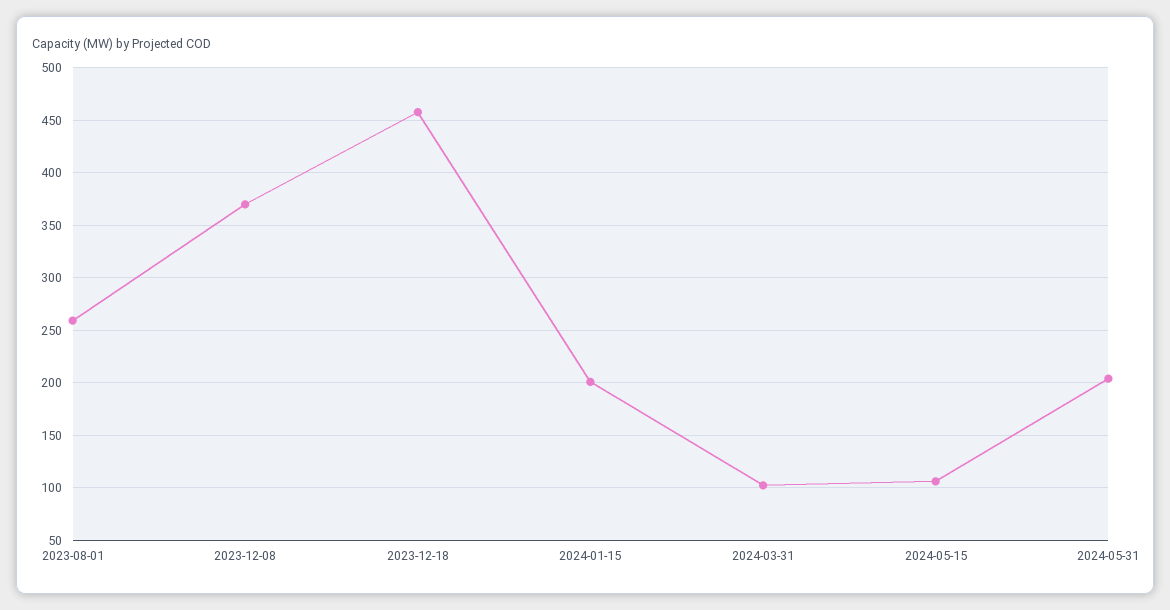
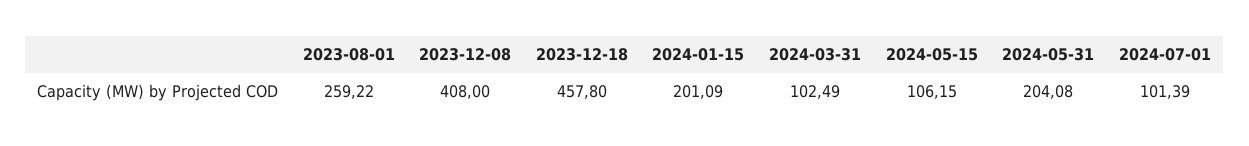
2023-12-08: 370 -> 408
2024-07-01: none -> 101.39

